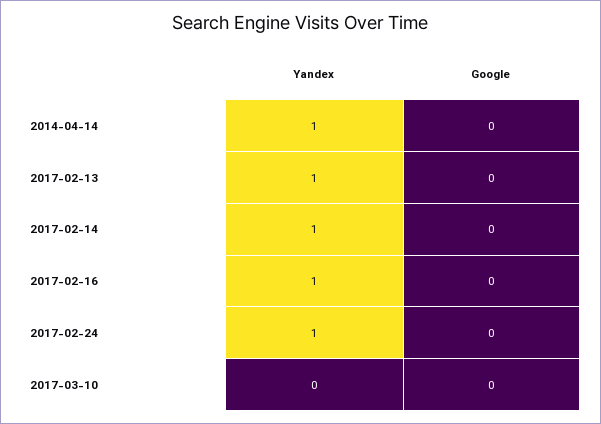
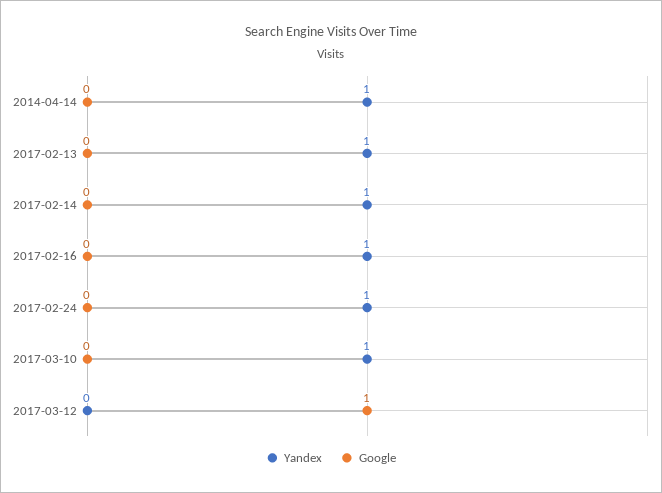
Yandex, 2017-03-10: 0 -> 1
Yandex, 2017-03-12: none -> 0
Google, 2017-03-12: none -> 1

